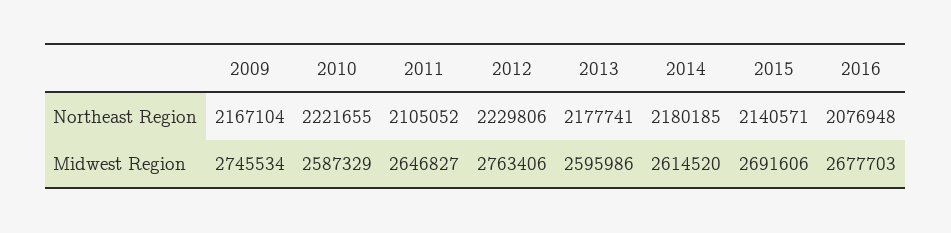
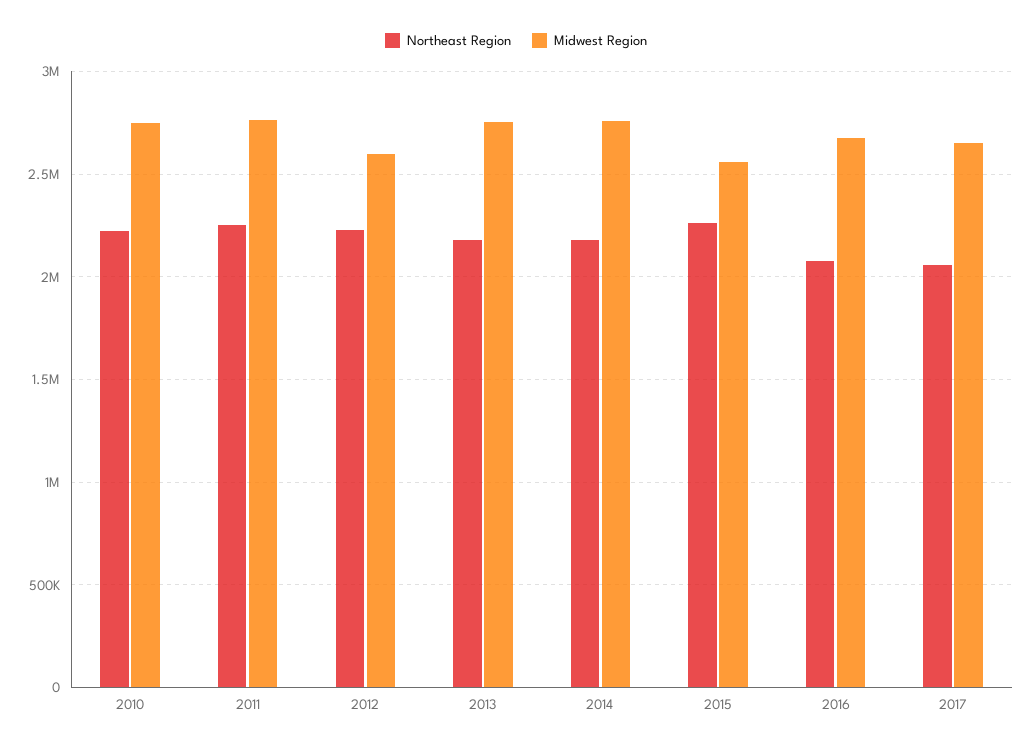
Northeast Region, 2009: 2167104 -> none
Northeast Region, 2011: 2105052 -> 2250000
Northeast Region, 2015: 2140571 -> 2250000
Midwest Region, 2009: 2745534 -> none
Midwest Region, 2010: 2587329 -> 2750000
Midwest Region, 2011: 2646827 -> 2750000
Midwest Region, 2012: 2763406 -> 2600000
Midwest Region, 2013: 2595986 -> 2750000
Midwest Region, 2014: 2614520 -> 2750000
Midwest Region, 2015: 2691606 -> 2550000
Northeast Region, 2017: none -> 2050000
Midwest Region, 2017: none -> 2650000

